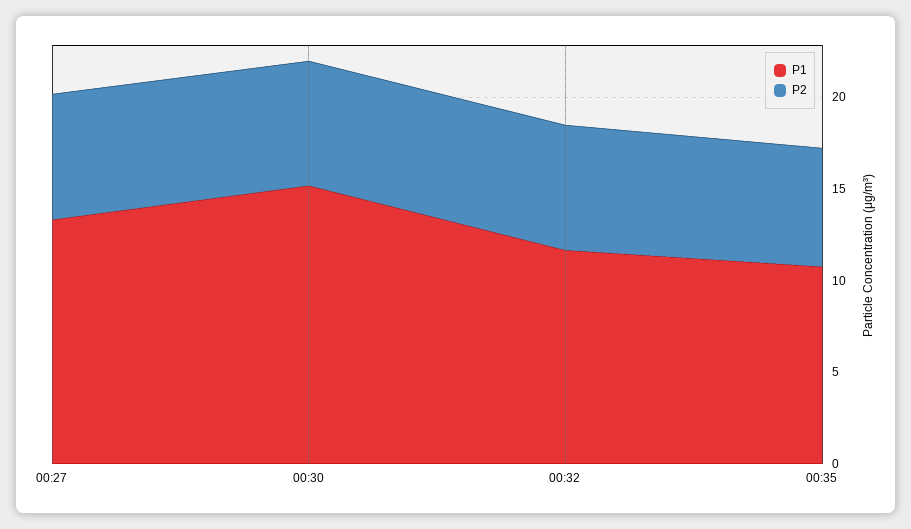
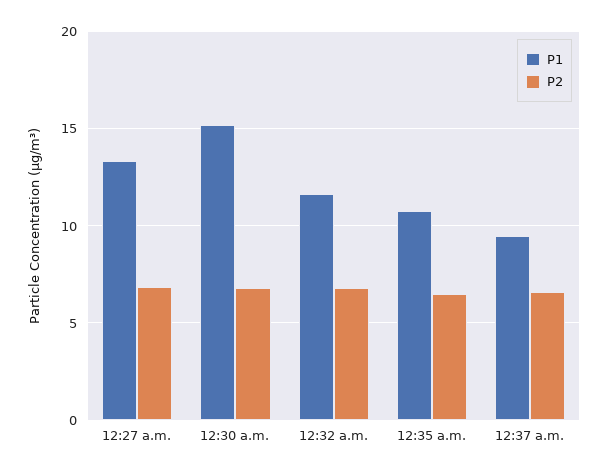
P1, 12:37 a.m.: none -> 9.5
P2, 12:37 a.m.: none -> 6.5

